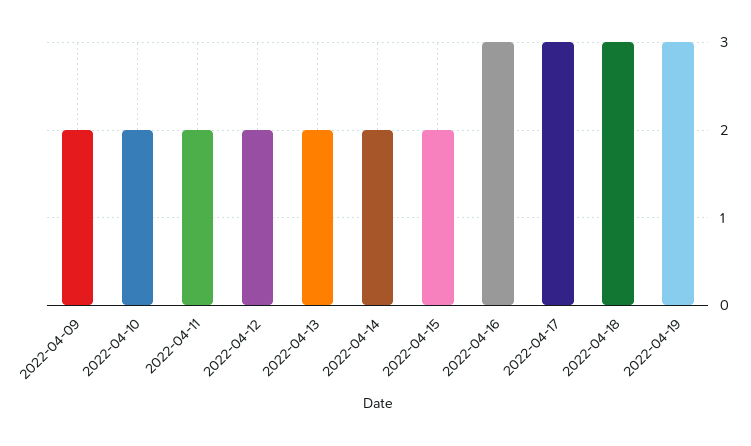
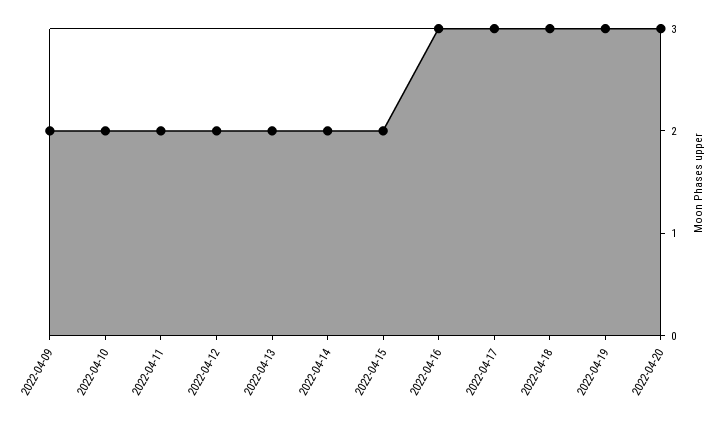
2022-04-20: none -> 3

